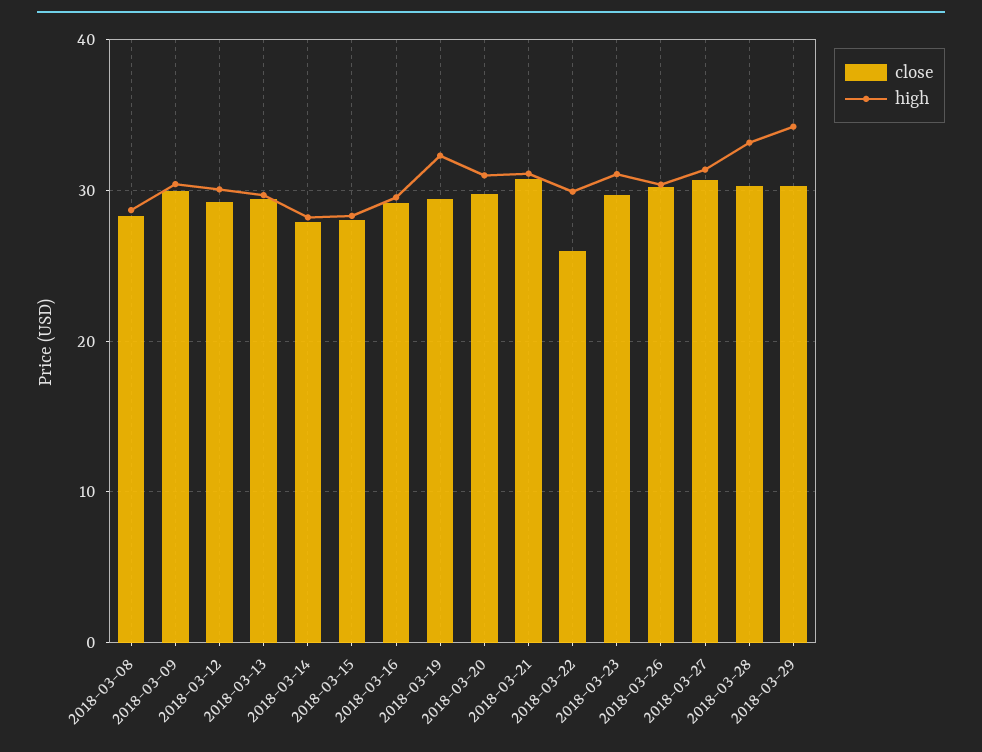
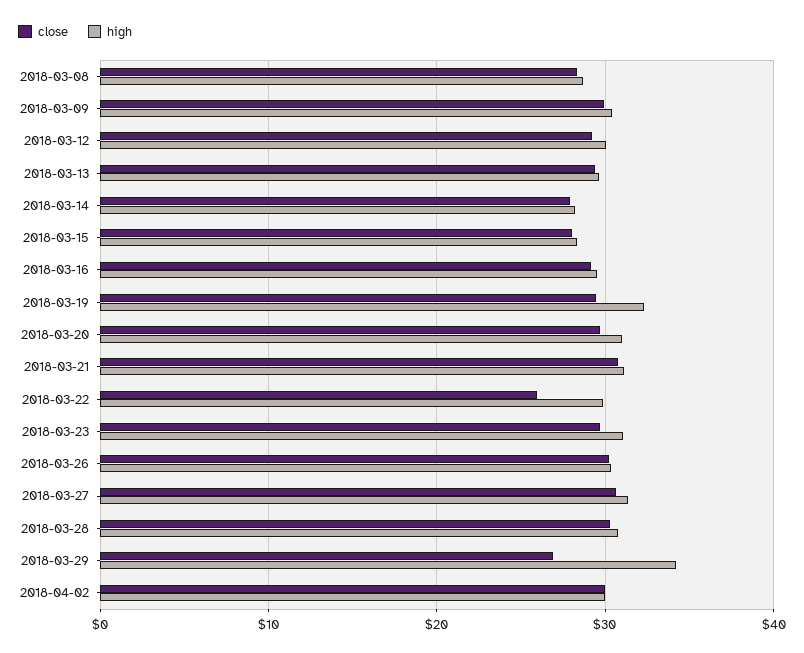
high, 2018-03-28: 33 -> 31
close, 2018-03-29: 30 -> 27
close, 2018-04-02: none -> 30
high, 2018-04-02: none -> 30

